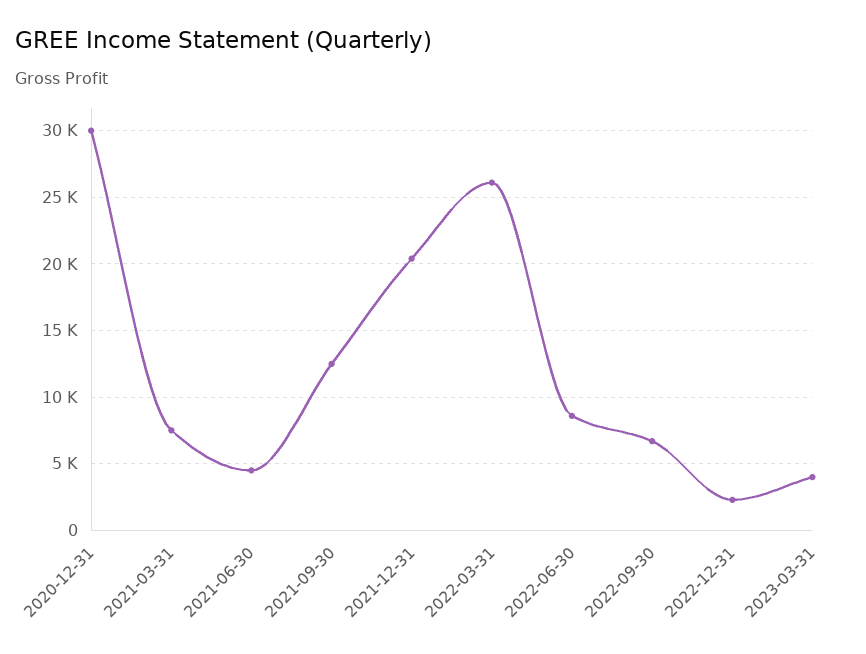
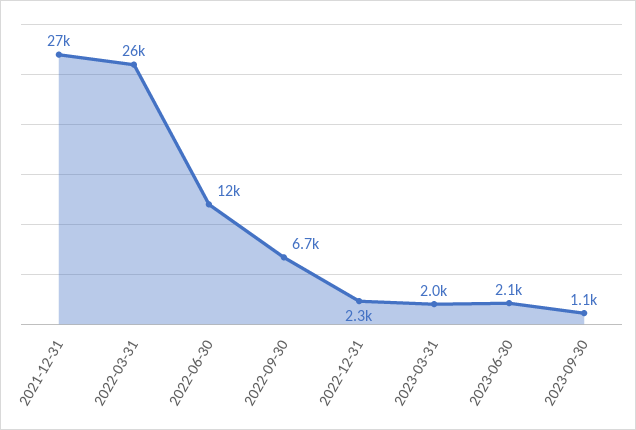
2020-12-31: 30000 -> none
2021-03-31: 7500 -> none
2021-06-30: 4500 -> none
2021-09-30: 12500 -> none
2021-12-31: 20500 -> 27000
2022-06-30: 8500 -> 12000
2023-03-31: 4000 -> 2000
2023-06-30: none -> 2100
2023-09-30: none -> 1100

